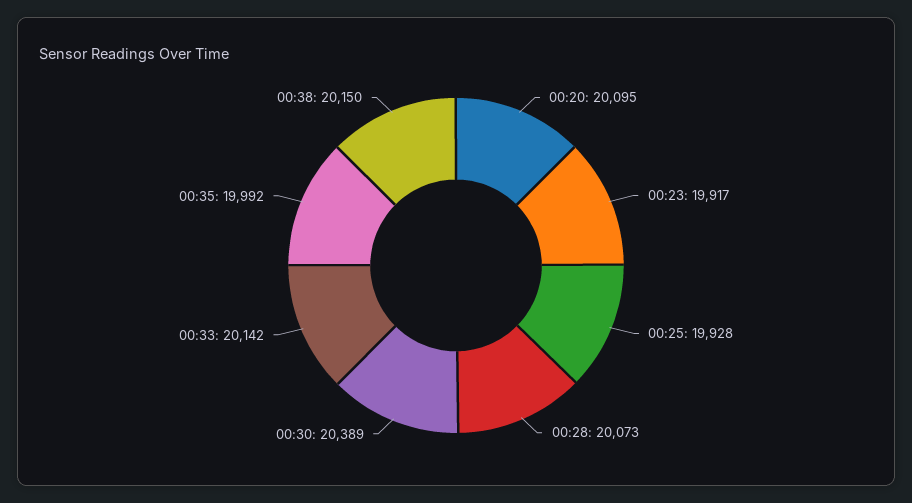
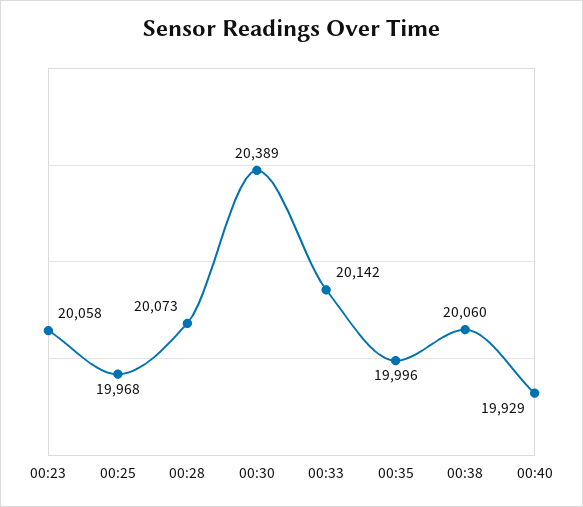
00:20: 20095 -> none
00:23: 19917 -> 20058
00:25: 19928 -> 19968
00:35: 19992 -> 19996
00:38: 20150 -> 20060
00:40: none -> 19929

